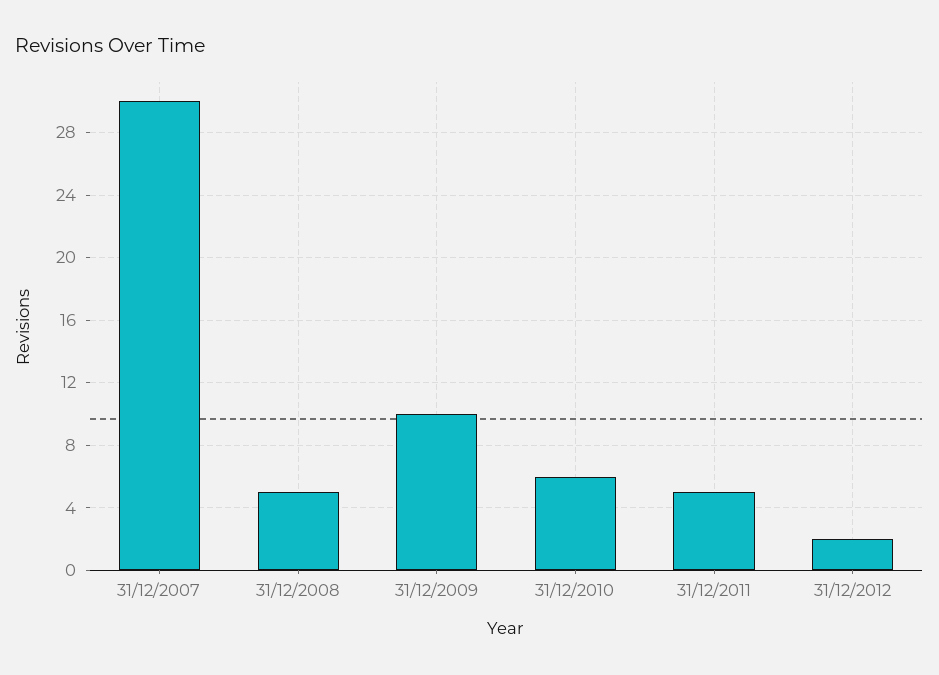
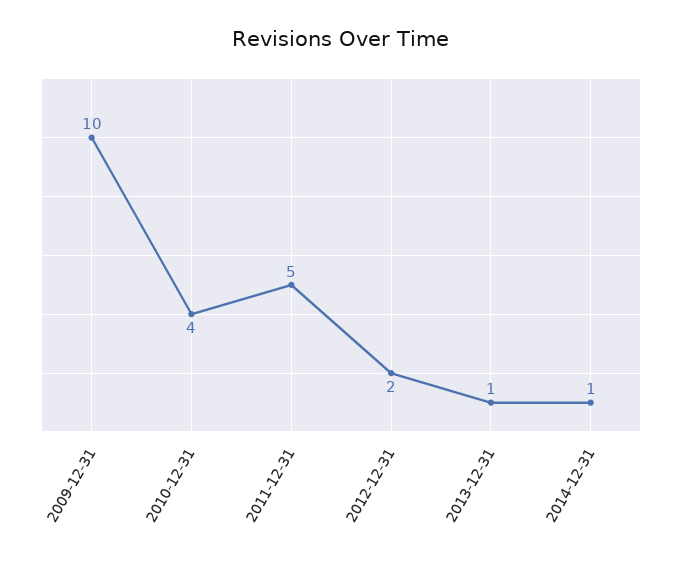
31/12/2007: 30 -> none
31/12/2008: 5 -> none
31/12/2010: 6 -> 4
2013-12-31: none -> 1
2014-12-31: none -> 1

